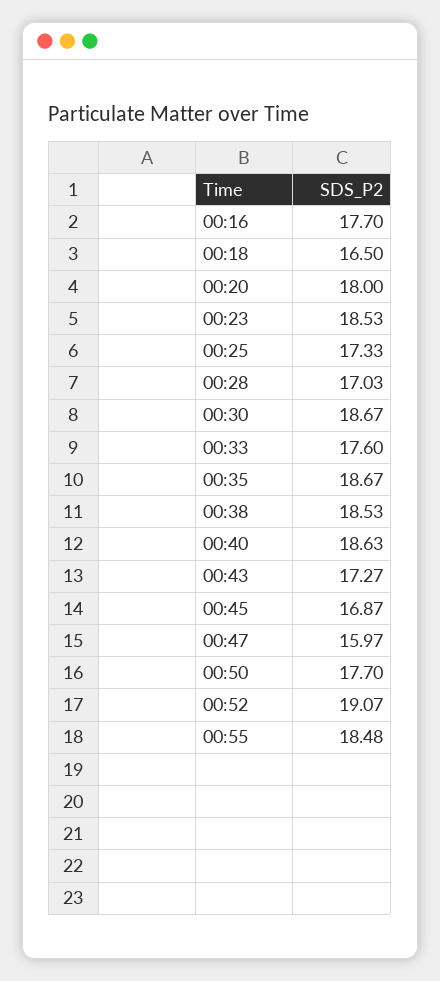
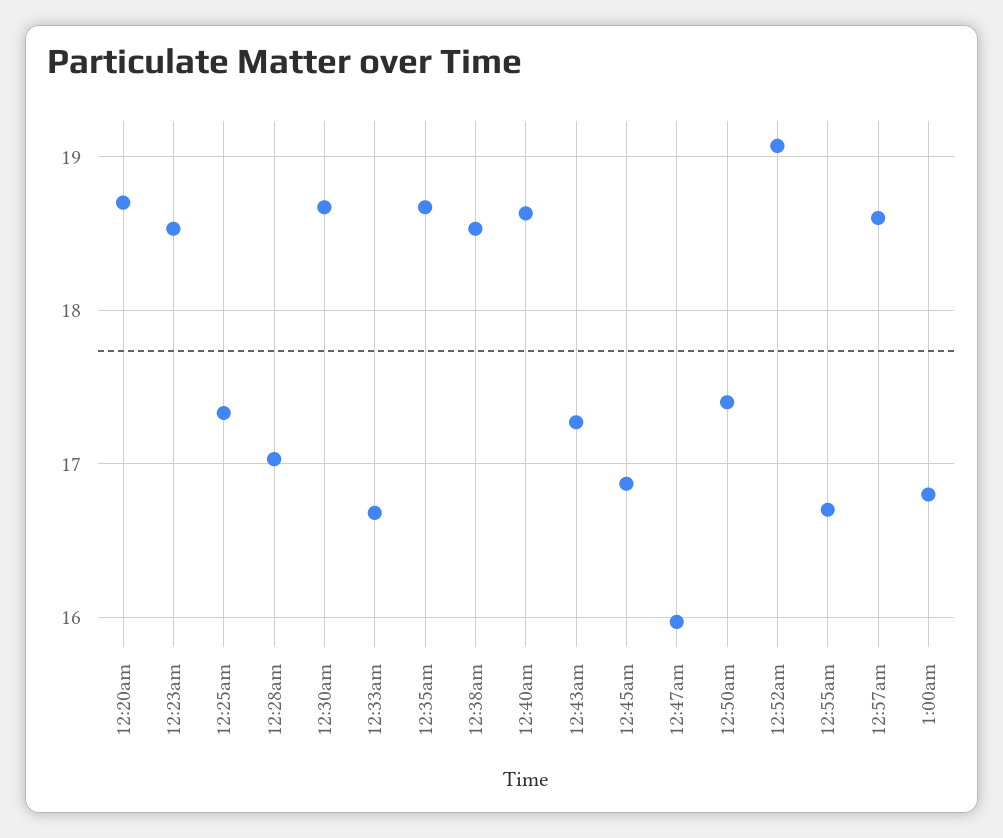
00:16: 17.7 -> none
00:18: 16.5 -> none
00:20: 18 -> 18.7
00:33: 17.6 -> 16.7
00:50: 17.7 -> 17.4
00:55: 18.48 -> 16.7
12:57am: none -> 18.6
1:00am: none -> 16.8

